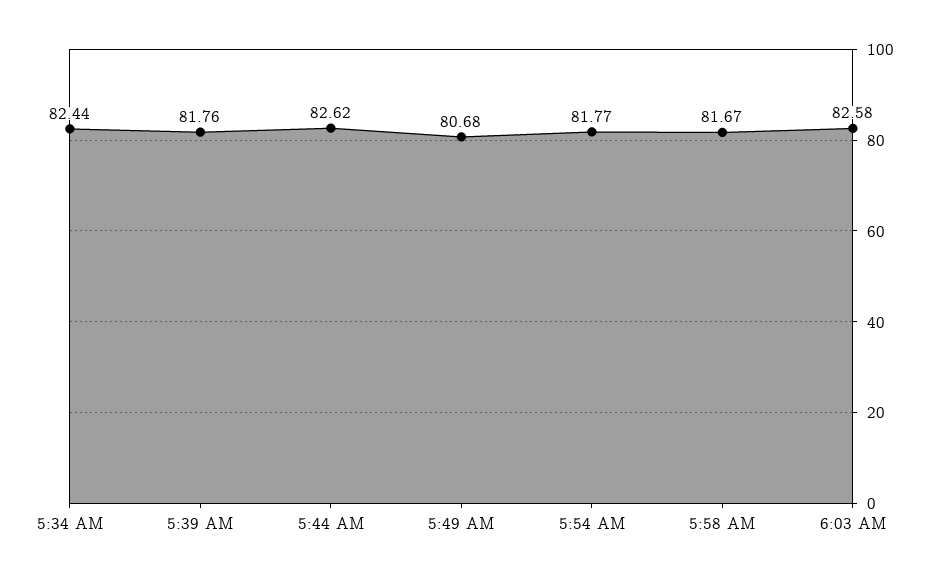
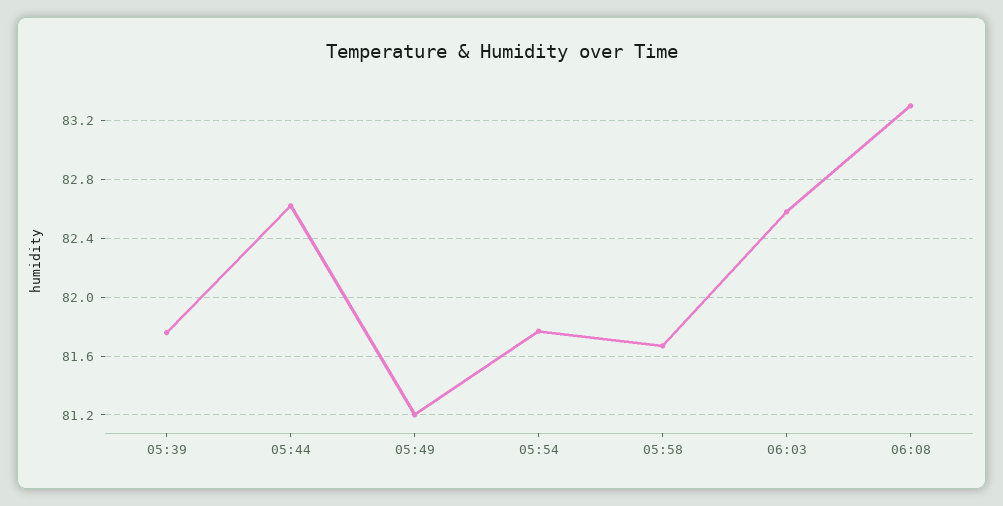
5:34 AM: 82.44 -> none
5:49 AM: 80.68 -> 81.2
06:08: none -> 83.3

